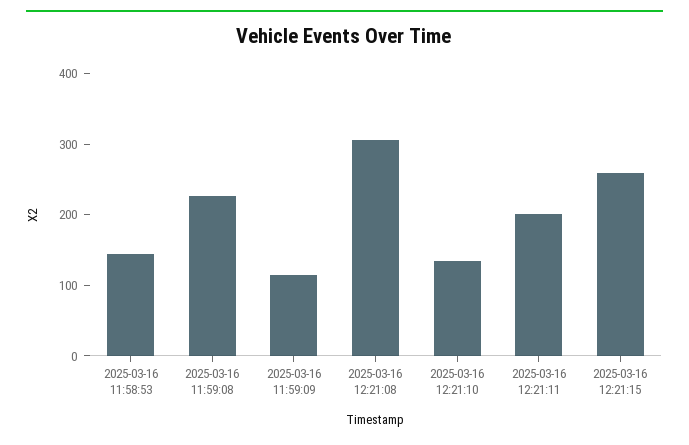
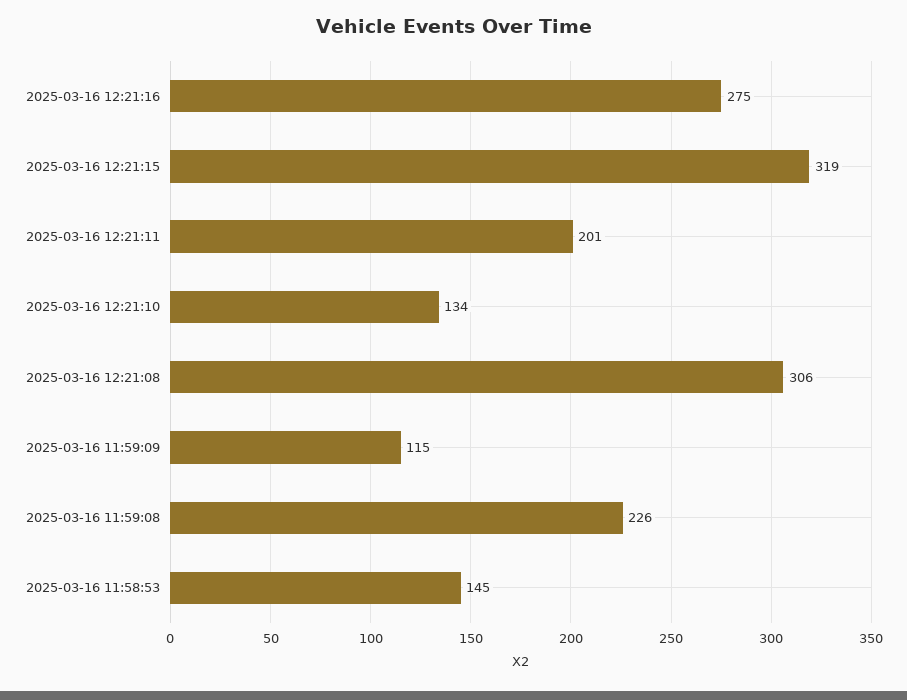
2025-03-16 12:21:15: 260 -> 319
2025-03-16 12:21:16: none -> 275

